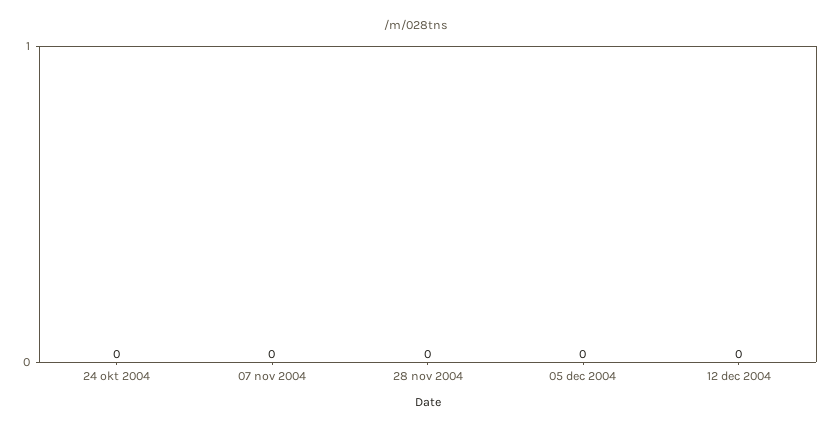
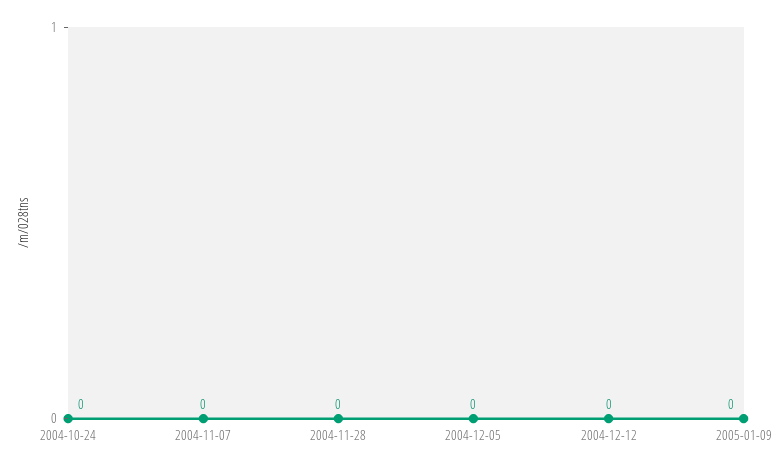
2005-01-09: none -> 0

